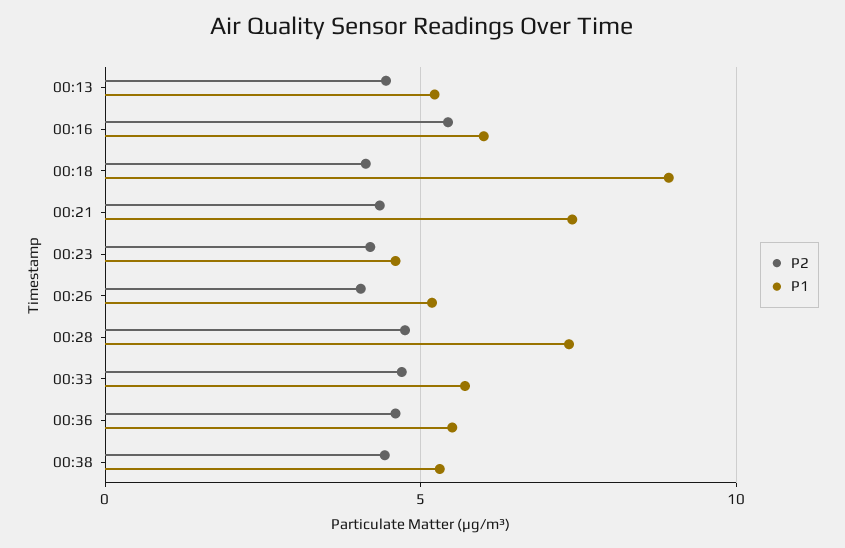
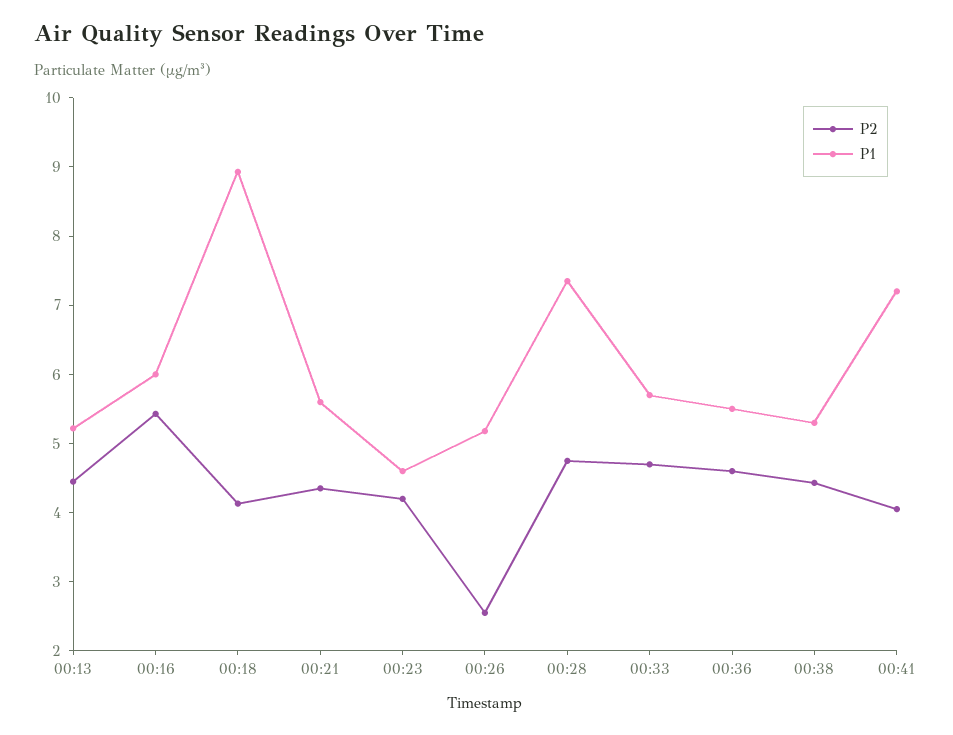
P1, 00:21: 7.5 -> 5.6
P2, 00:26: 4 -> 2.6
P2, 00:41: none -> 4
P1, 00:41: none -> 7.2

